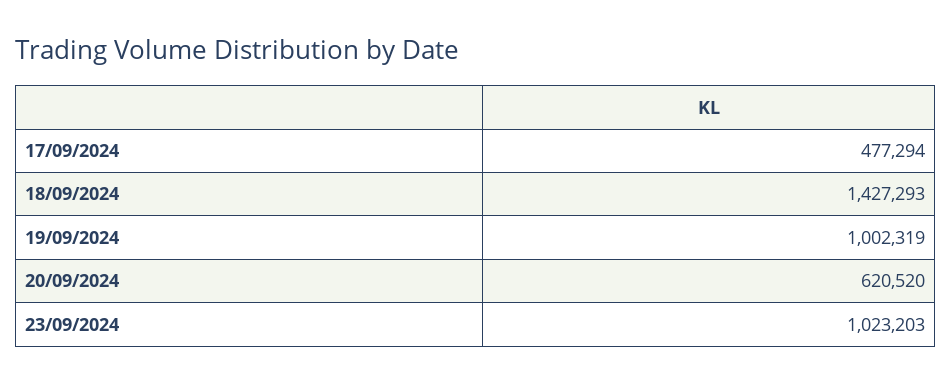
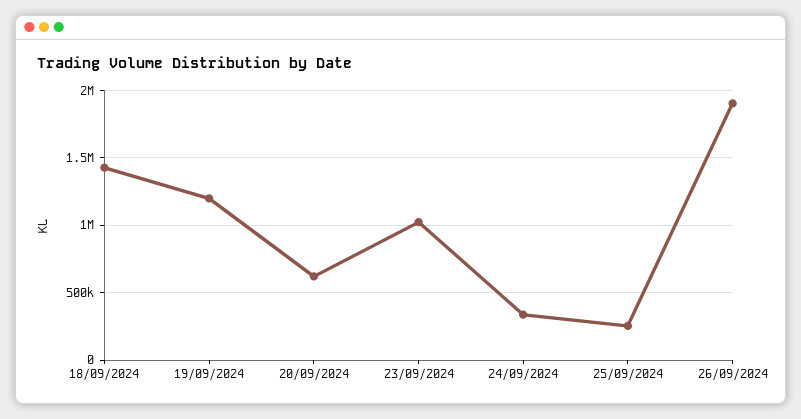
17/09/2024: 477294 -> none
19/09/2024: 1002319 -> 1200000
24/09/2024: none -> 350000
25/09/2024: none -> 250000
26/09/2024: none -> 1900000

